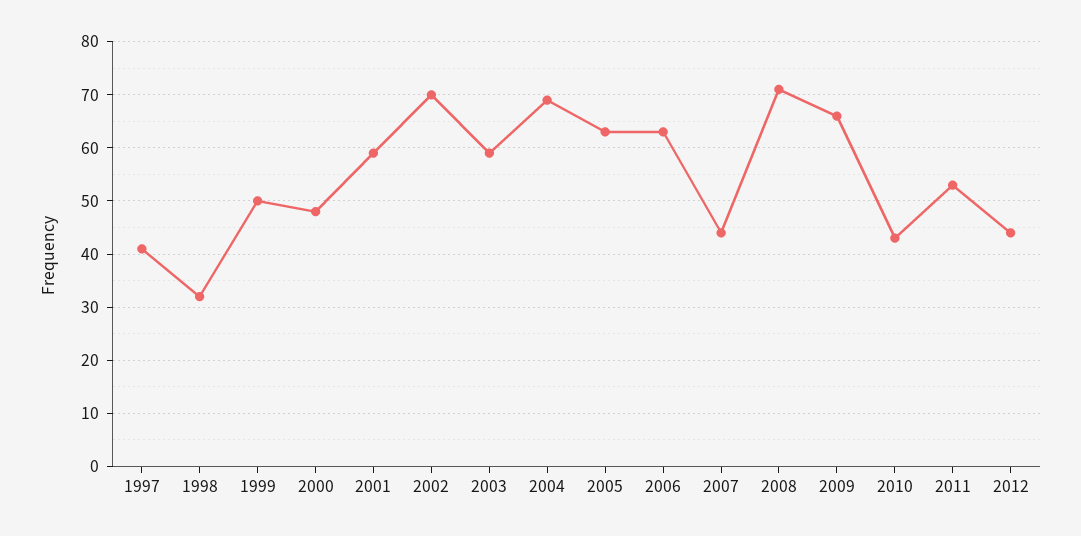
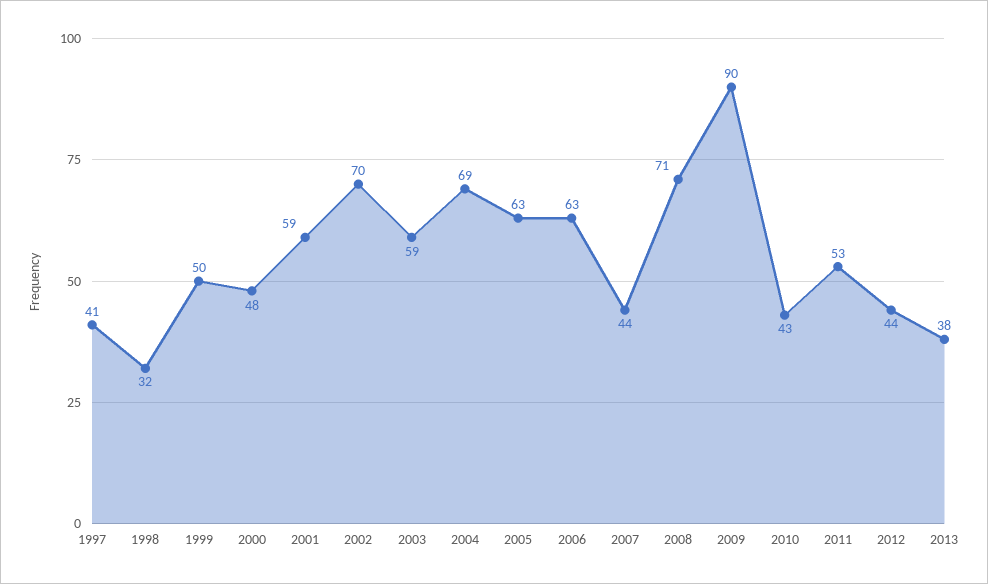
2009: 65 -> 90
2013: none -> 38

